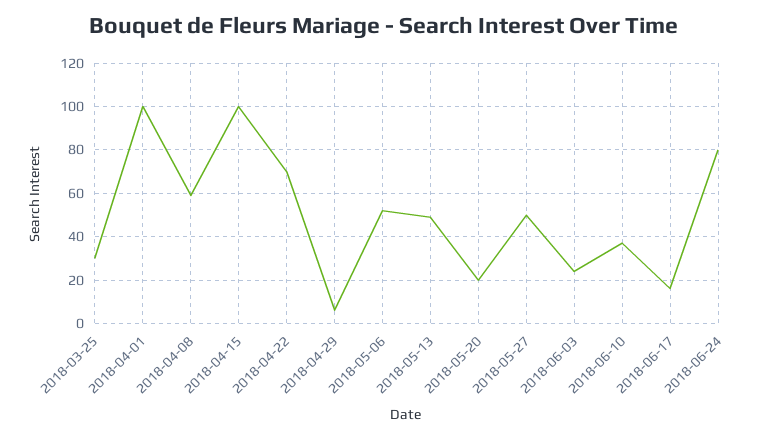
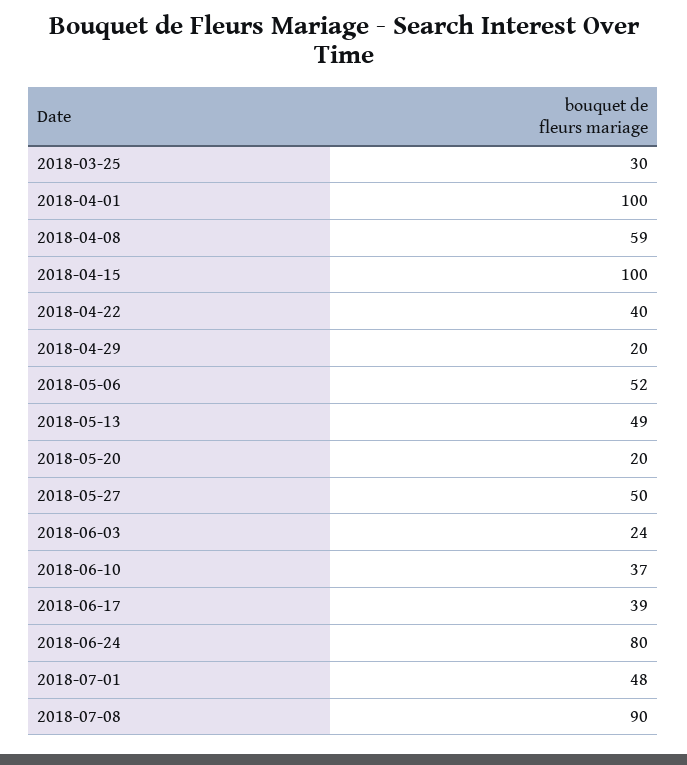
2018-04-22: 70 -> 40
2018-04-29: 5 -> 20
2018-06-17: 15 -> 39
2018-07-01: none -> 48
2018-07-08: none -> 90

